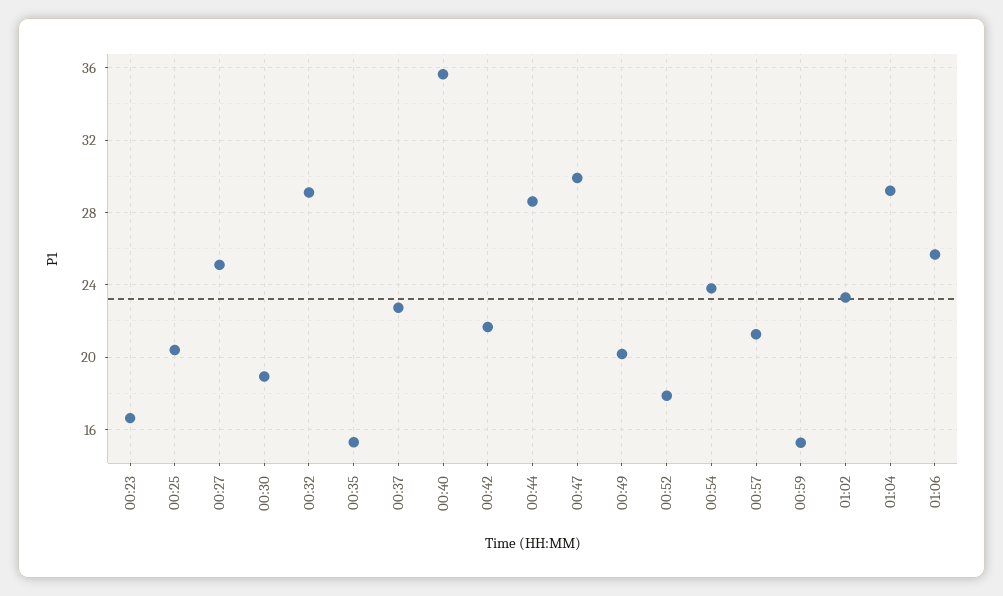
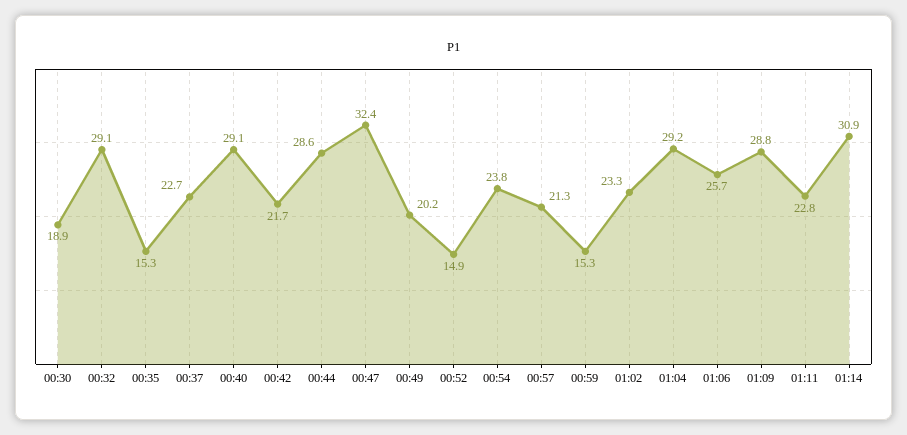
00:23: 16.5 -> none
00:25: 20.5 -> none
00:27: 25 -> none
00:40: 35.5 -> 29.1
00:47: 30 -> 32.4
00:52: 18 -> 14.9
01:09: none -> 28.8
01:11: none -> 22.8
01:14: none -> 30.9

